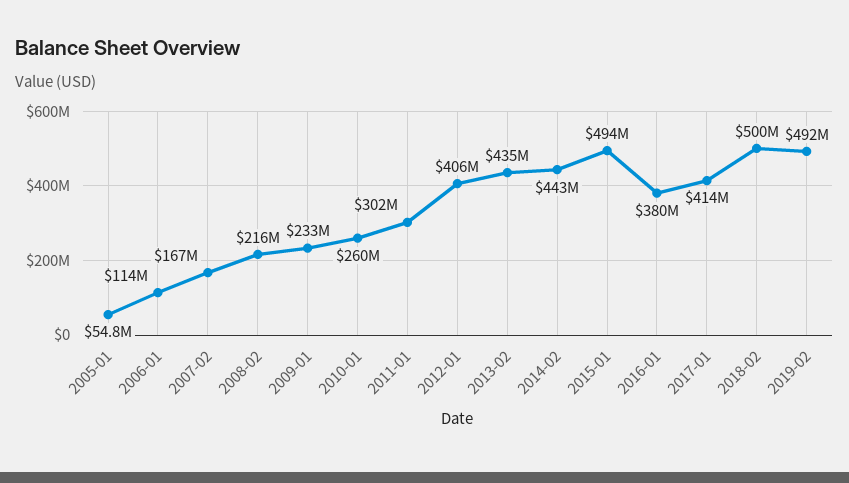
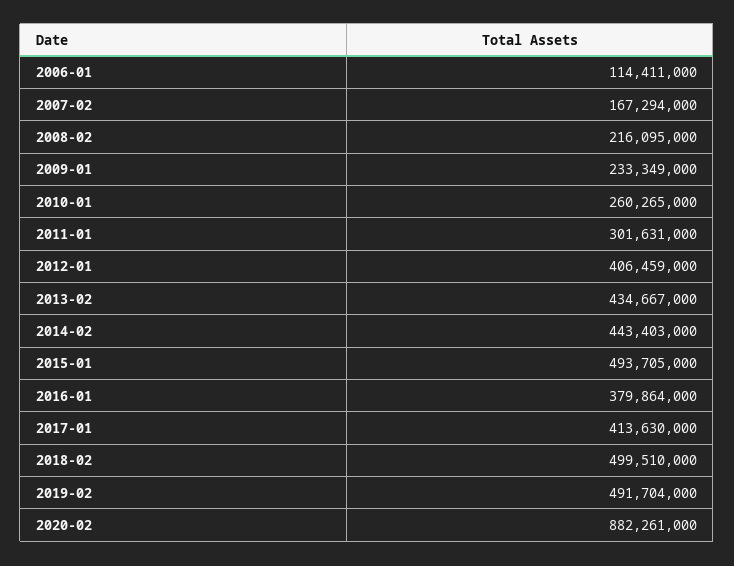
2005-01: 54800000 -> none
2020-02: none -> 882261000

